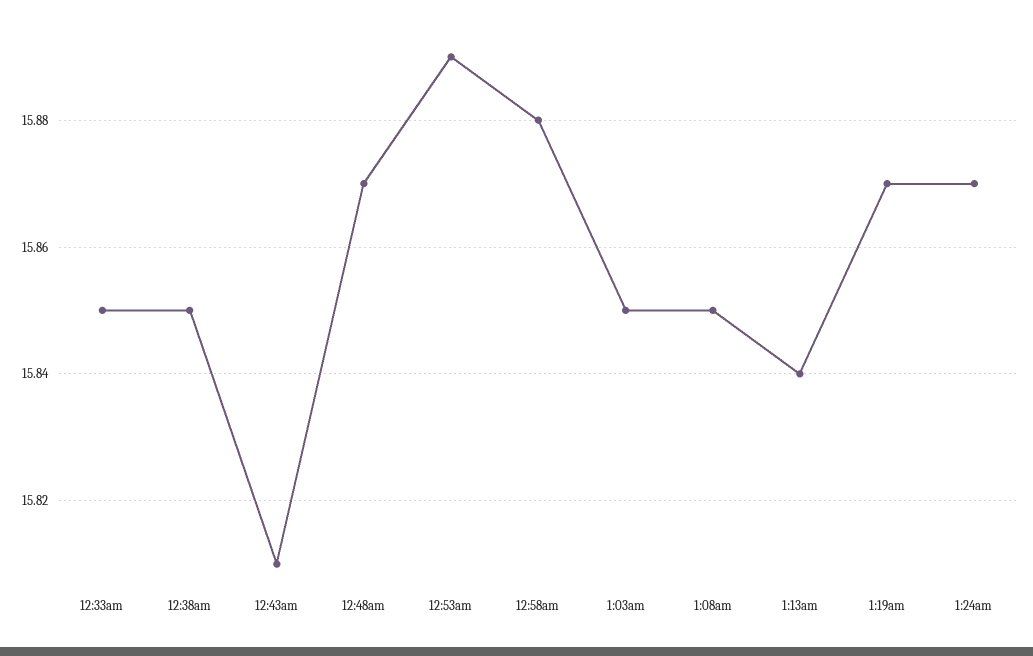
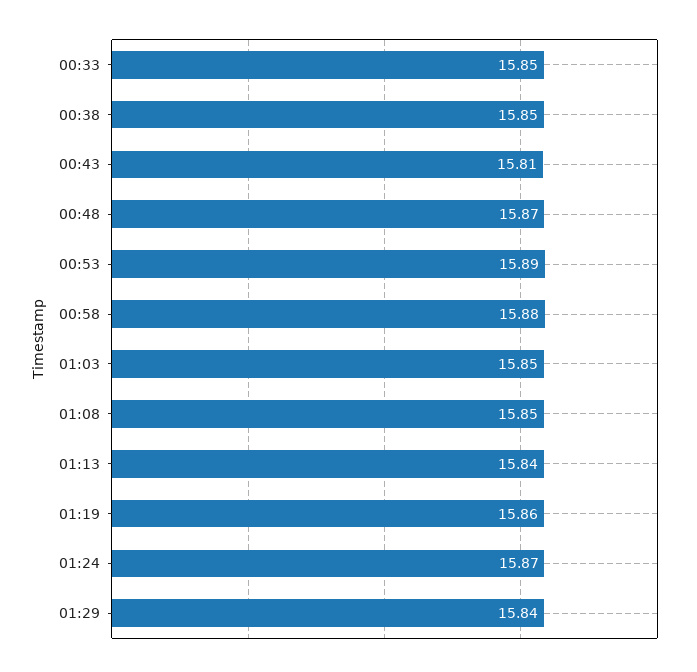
1:19am: 15.87 -> 15.86
01:29: none -> 15.84

